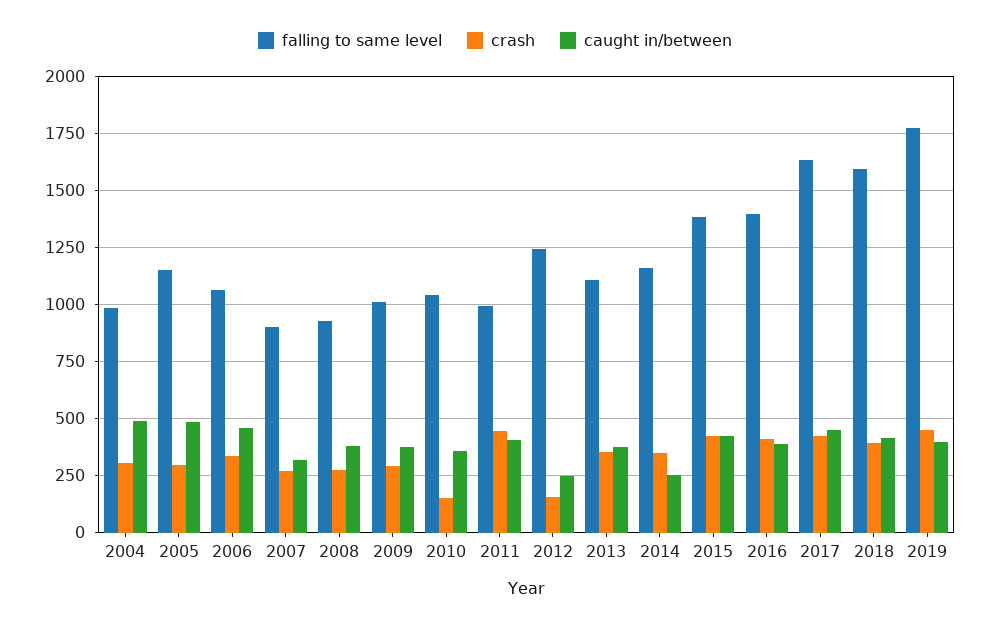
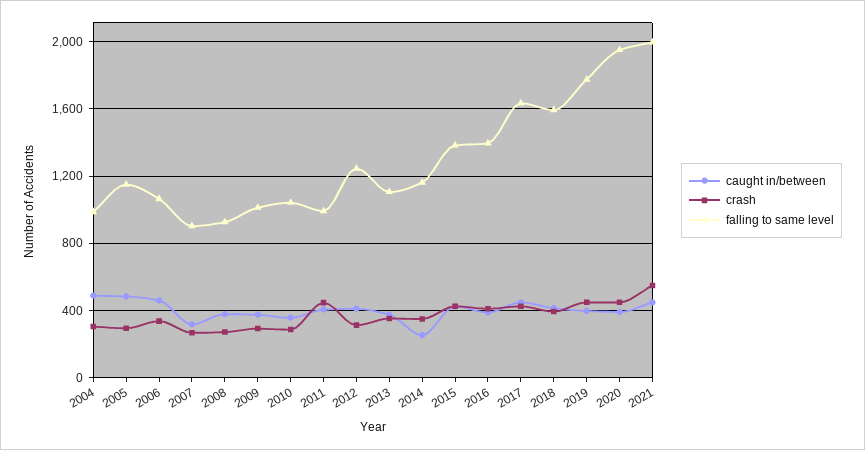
crash, 2010: 150 -> 300
crash, 2012: 150 -> 300
caught in/between, 2012: 250 -> 400
caught in/between, 2020: none -> 400
crash, 2020: none -> 450
falling to same level, 2020: none -> 1950
caught in/between, 2021: none -> 450
crash, 2021: none -> 550
falling to same level, 2021: none -> 2000

